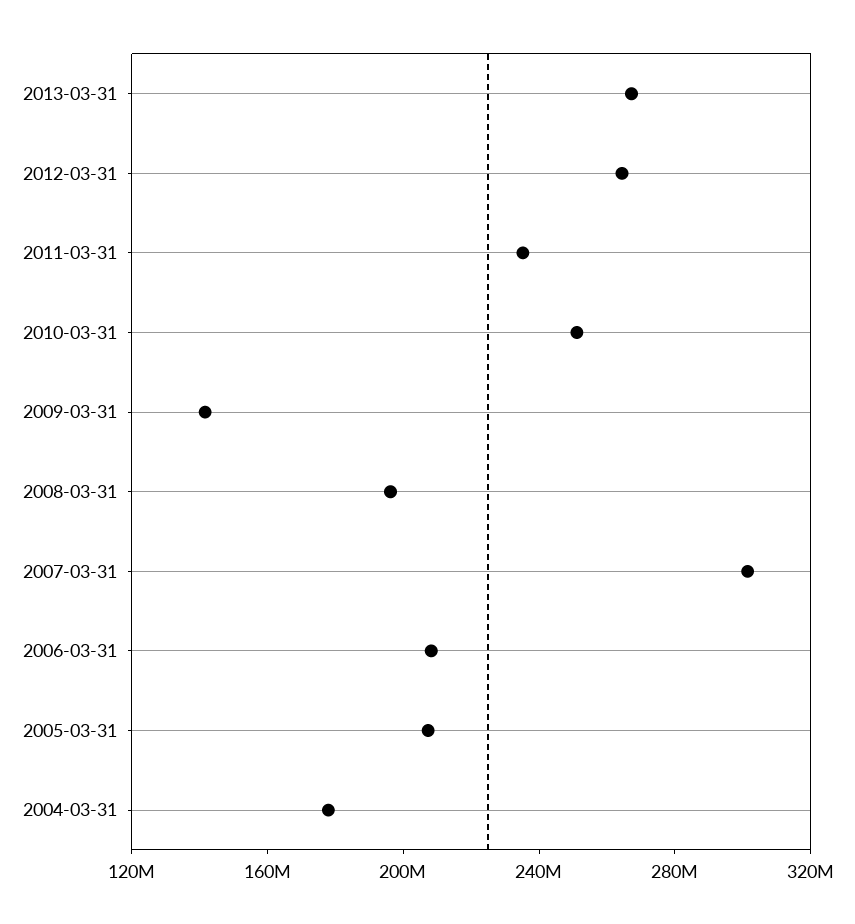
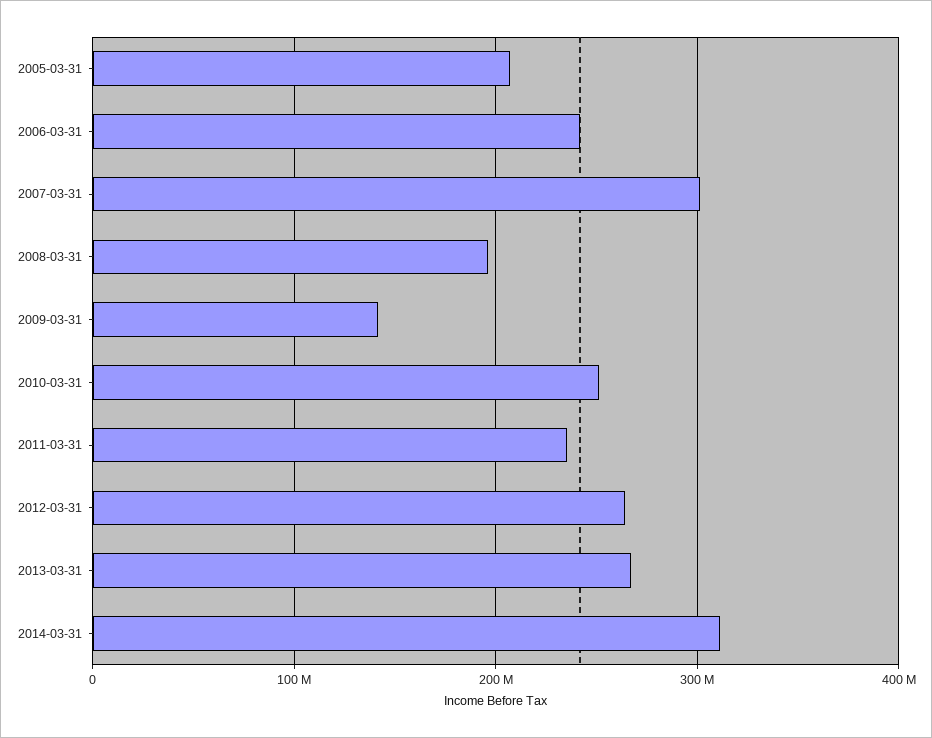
2006-03-31: 210000000 -> 240000000
2004-03-31: 180000000 -> none
2014-03-31: none -> 310000000

